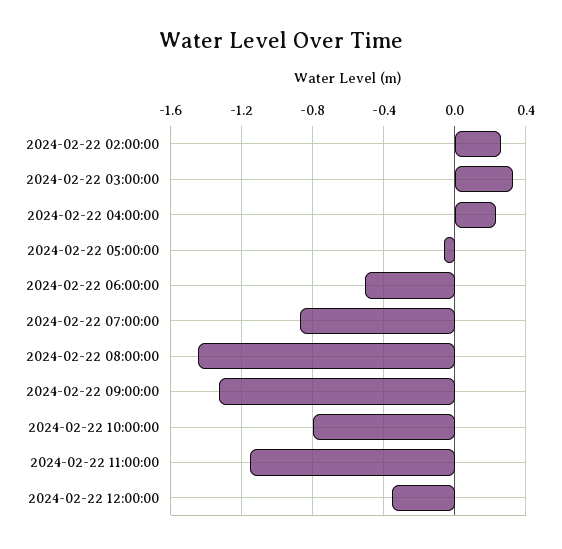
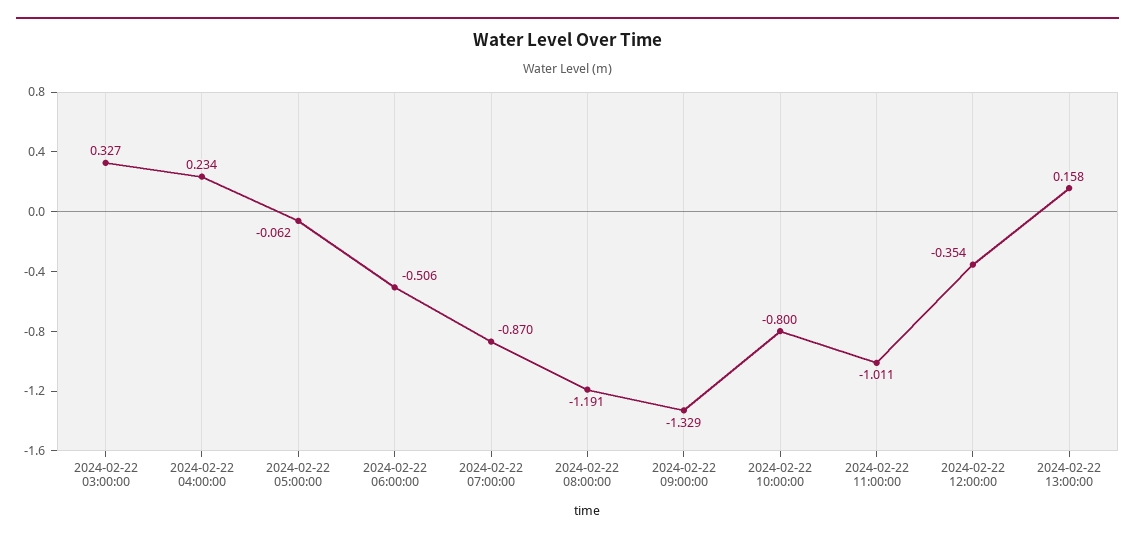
2024-02-22 02:00:00: 0.25 -> none
2024-02-22 08:00:00: -1.45 -> -1.191
2024-02-22 11:00:00: -1.15 -> -1.011
2024-02-22 13:00:00: none -> 0.158

